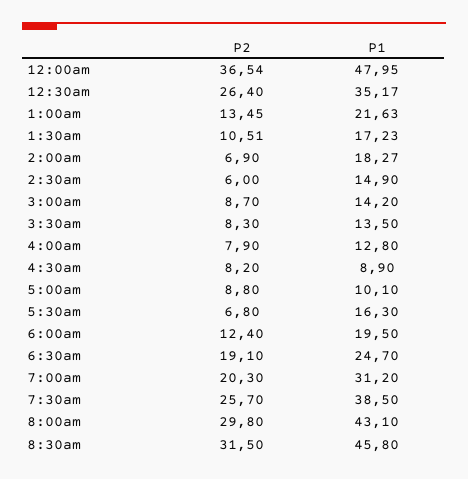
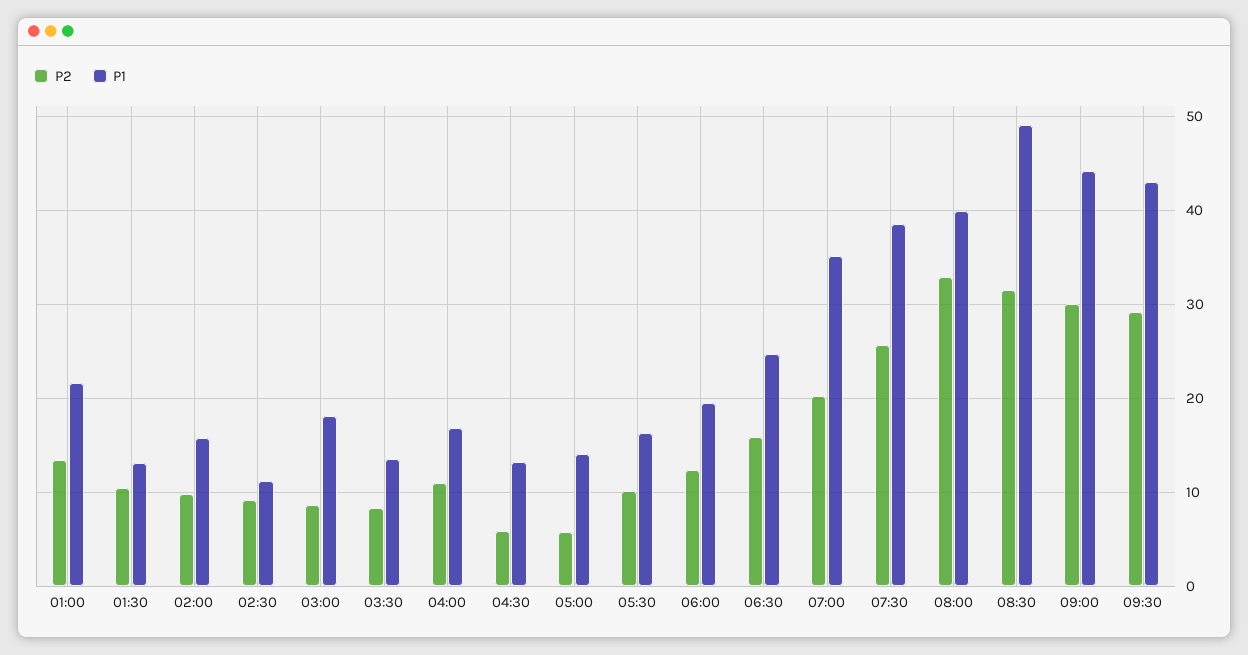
P2, 12:00am: 36.54 -> none
P1, 12:00am: 47.95 -> none
P2, 12:30am: 26.4 -> none
P1, 12:30am: 35.17 -> none
P1, 1:30am: 17.23 -> 13
P2, 2:00am: 6.9 -> 10
P1, 2:00am: 18.27 -> 16
P2, 2:30am: 6 -> 9
P1, 2:30am: 14.9 -> 11
P1, 3:00am: 14.2 -> 18
P2, 4:00am: 7.9 -> 11
P1, 4:00am: 12.8 -> 17
P2, 4:30am: 8.2 -> 6
P1, 4:30am: 8.9 -> 13
P2, 5:00am: 8.8 -> 6
P1, 5:00am: 10.1 -> 14
P2, 5:30am: 6.8 -> 10
P2, 6:30am: 19.1 -> 16
P1, 7:00am: 31.2 -> 35
P2, 8:00am: 29.8 -> 33
P1, 8:00am: 43.1 -> 40
P1, 8:30am: 45.8 -> 49
P2, 09:00: none -> 30
P1, 09:00: none -> 44
P2, 09:30: none -> 29
P1, 09:30: none -> 43

